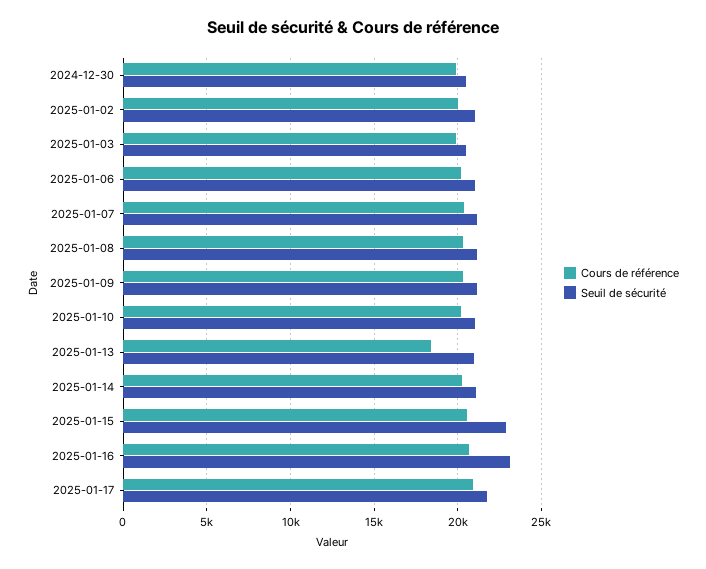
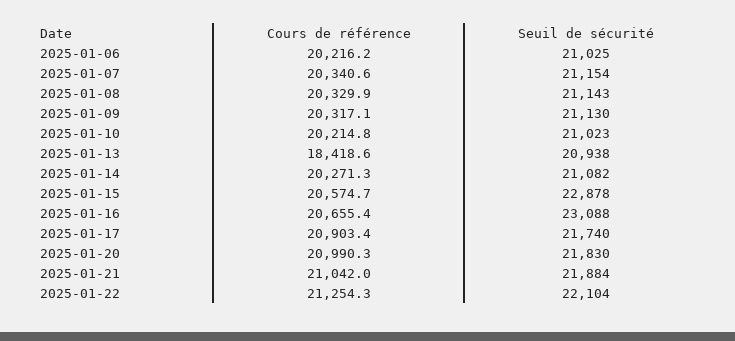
Cours de référence, 2024-12-30: 20000 -> none
Seuil de sécurité, 2024-12-30: 20500 -> none
Cours de référence, 2025-01-02: 20000 -> none
Seuil de sécurité, 2025-01-02: 21000 -> none
Cours de référence, 2025-01-03: 20000 -> none
Seuil de sécurité, 2025-01-03: 20500 -> none
Cours de référence, 2025-01-20: none -> 20990.3
Seuil de sécurité, 2025-01-20: none -> 21830
Cours de référence, 2025-01-21: none -> 21042
Seuil de sécurité, 2025-01-21: none -> 21884
Cours de référence, 2025-01-22: none -> 21254.3
Seuil de sécurité, 2025-01-22: none -> 22104

